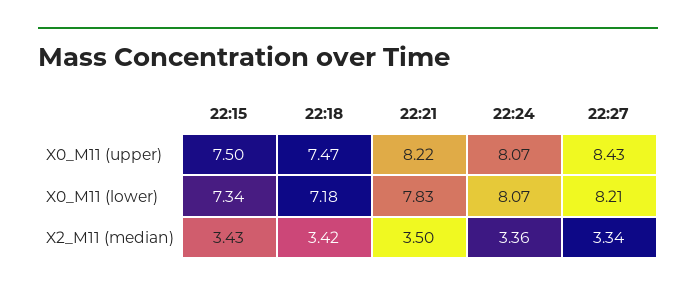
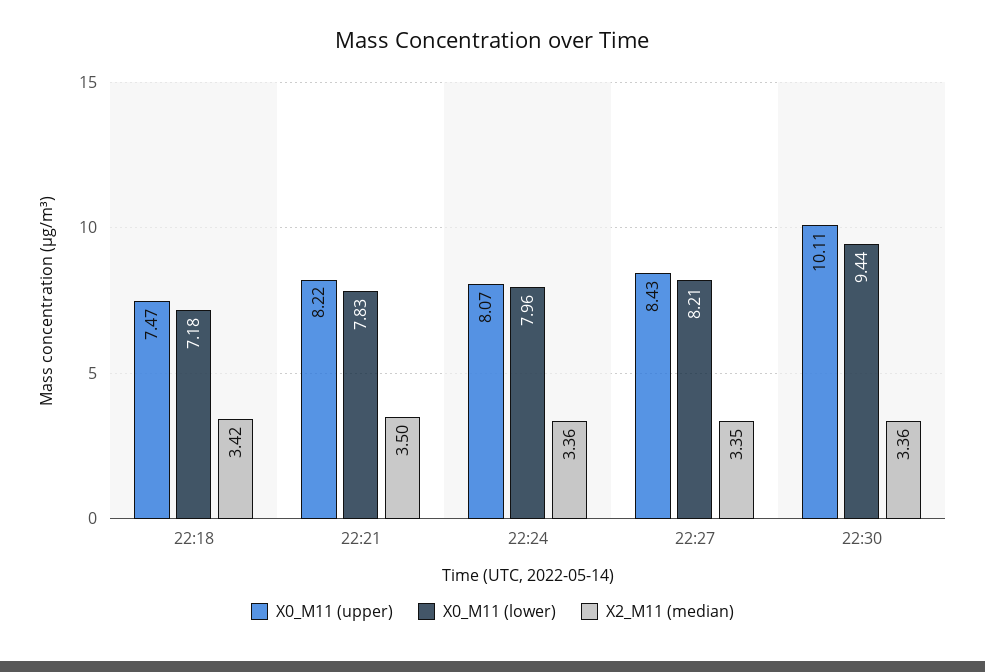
X0_M11 (upper), 22:15: 7.5 -> none
X0_M11 (lower), 22:15: 7.34 -> none
X0_M11 (lower), 22:24: 8.07 -> 7.96
X2_M11 (median), 22:15: 3.43 -> none
X2_M11 (median), 22:27: 3.34 -> 3.35
X0_M11 (upper), 22:30: none -> 10.11
X0_M11 (lower), 22:30: none -> 9.44
X2_M11 (median), 22:30: none -> 3.36

